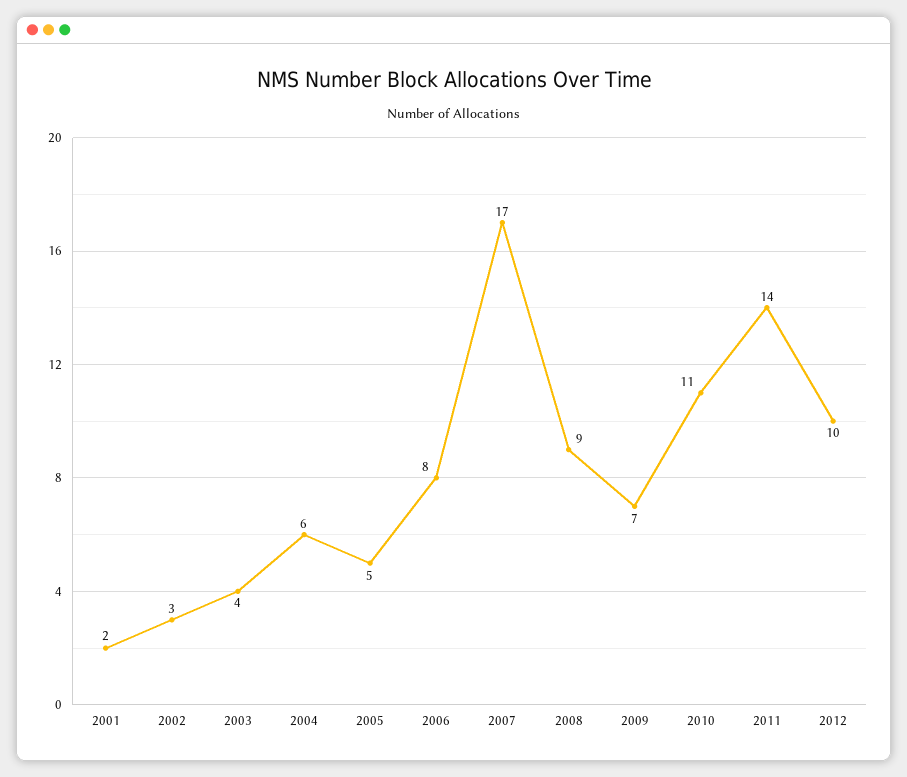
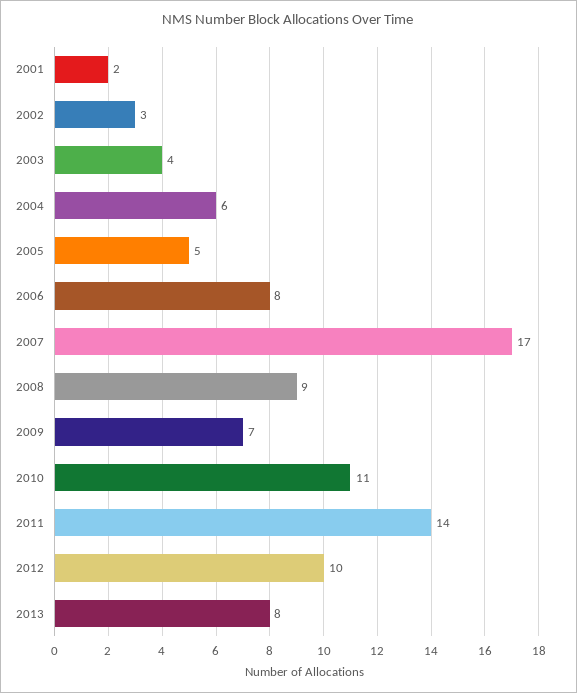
2013: none -> 8

